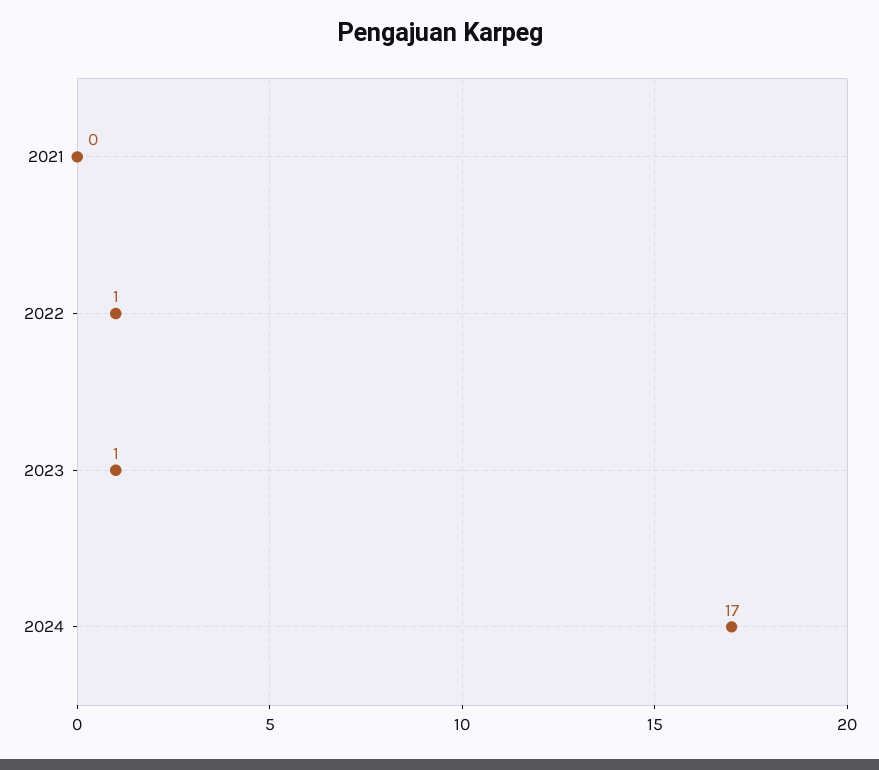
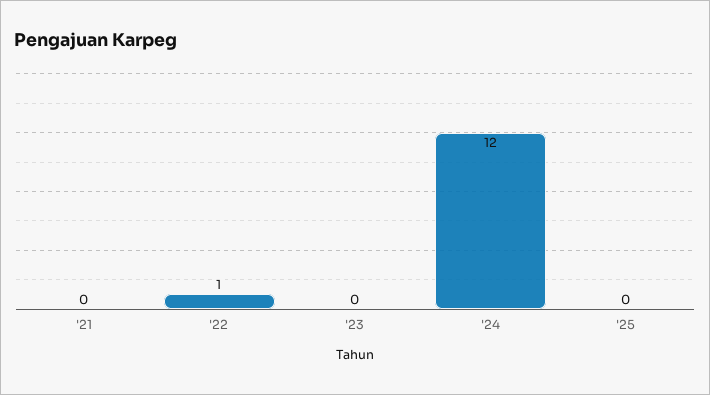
2023: 1 -> 0
2024: 17 -> 12
'25: none -> 0

